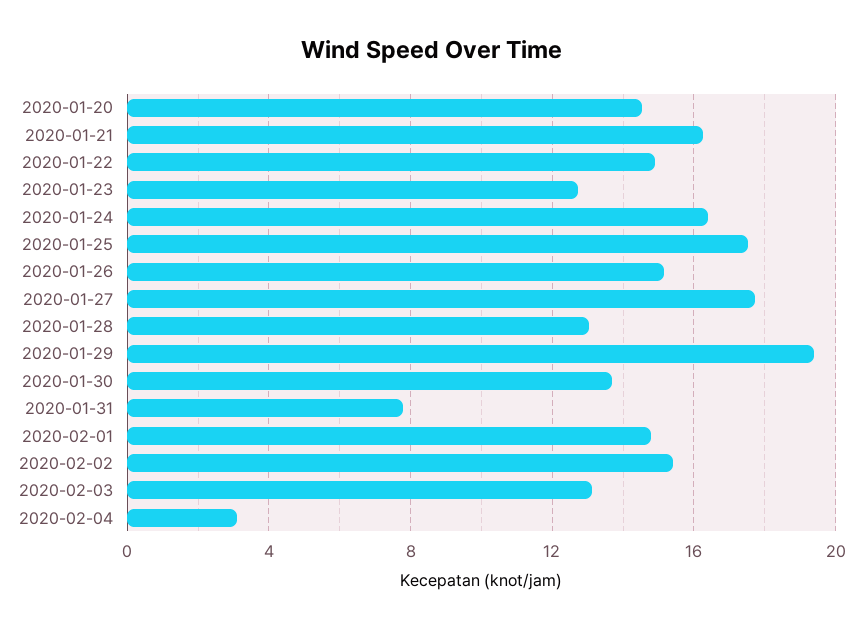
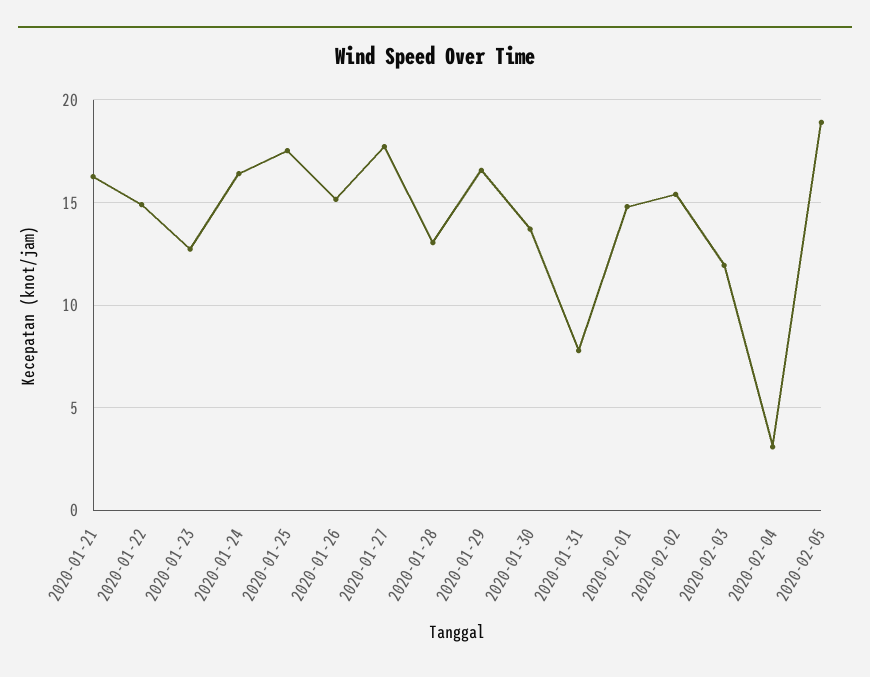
2020-01-20: 14.5 -> none
2020-01-29: 19.5 -> 16.5
2020-02-03: 13 -> 12
2020-02-05: none -> 19

